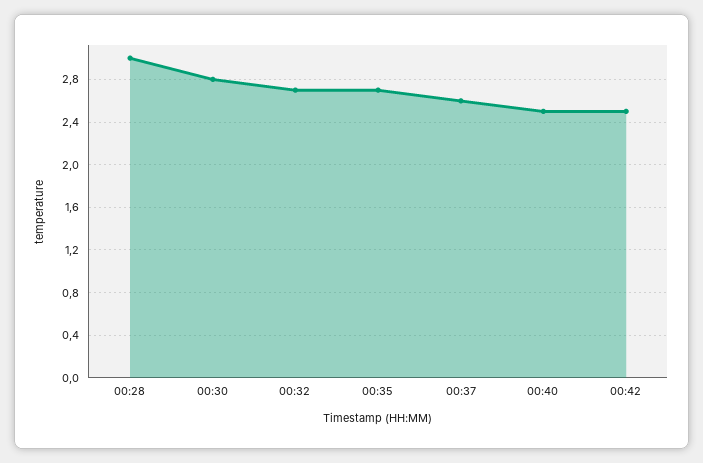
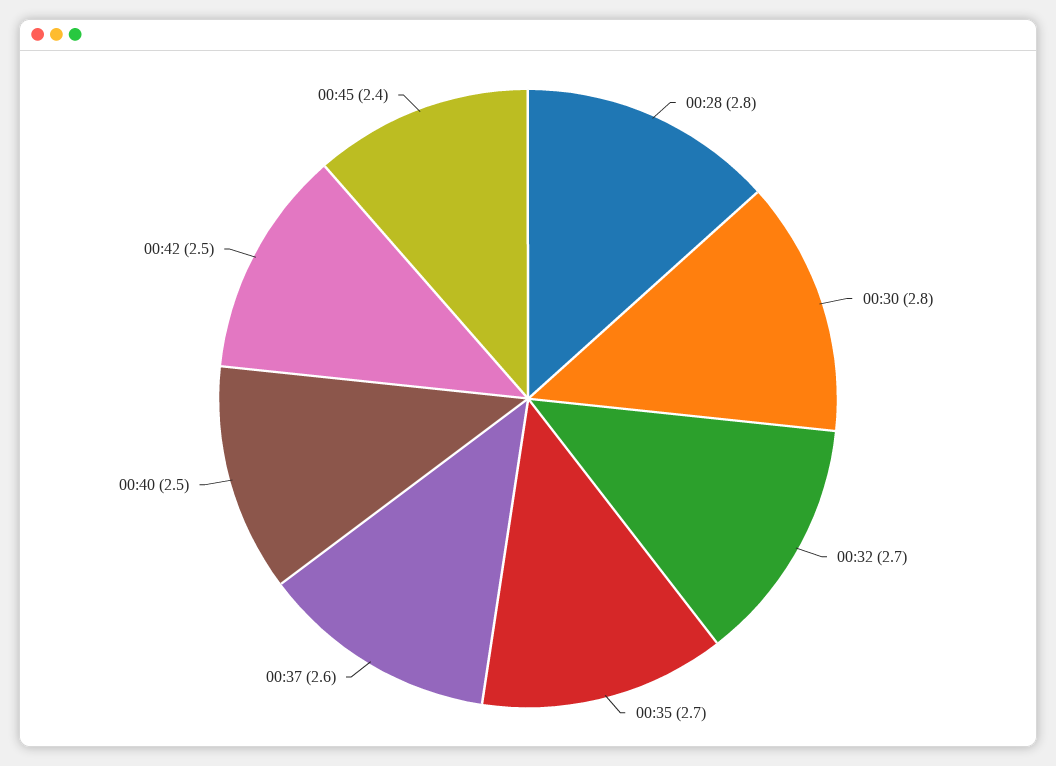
00:28: 3 -> 2.8
00:45: none -> 2.4

